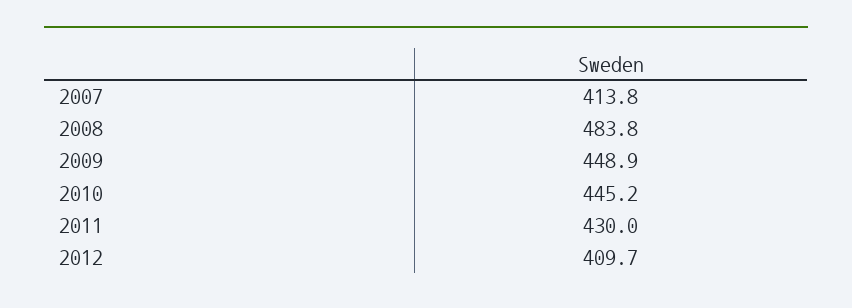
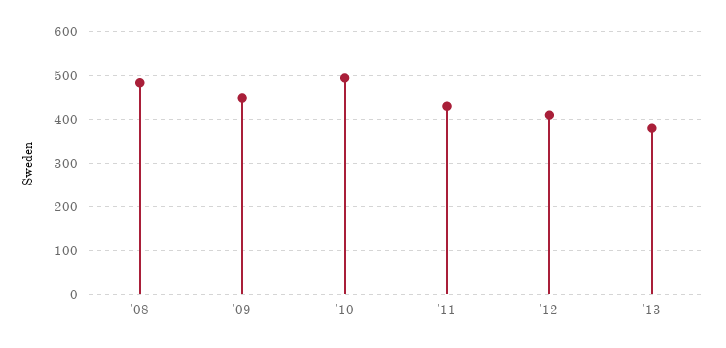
2007: 413.8 -> none
2010: 445.2 -> 500
'13: none -> 380

